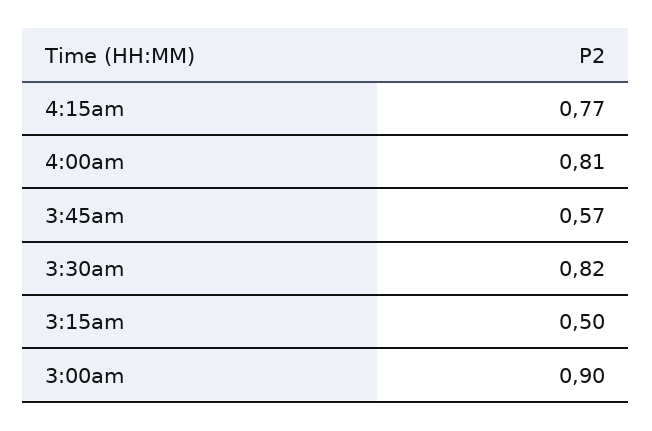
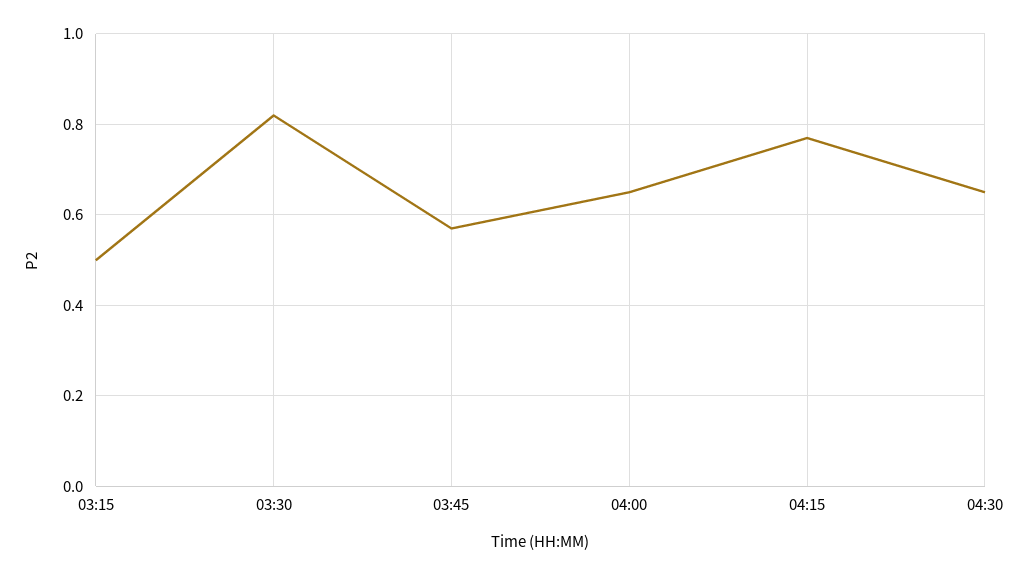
4:00am: 0.81 -> 0.65
3:00am: 0.9 -> none
04:30: none -> 0.65

